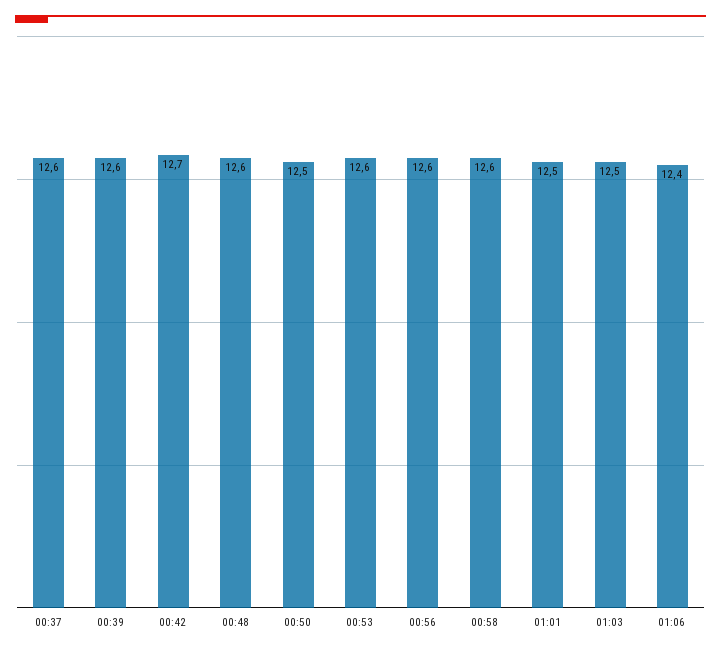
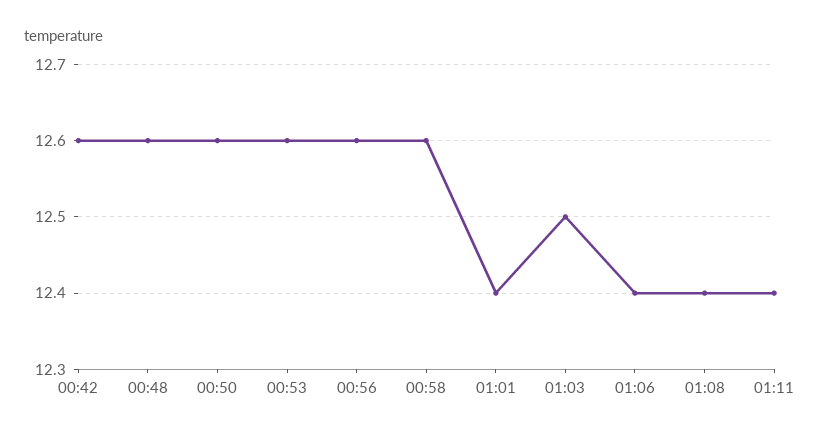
00:37: 12.6 -> none
00:39: 12.6 -> none
00:42: 12.7 -> 12.6
00:50: 12.5 -> 12.6
01:01: 12.5 -> 12.4
01:08: none -> 12.4
01:11: none -> 12.4

